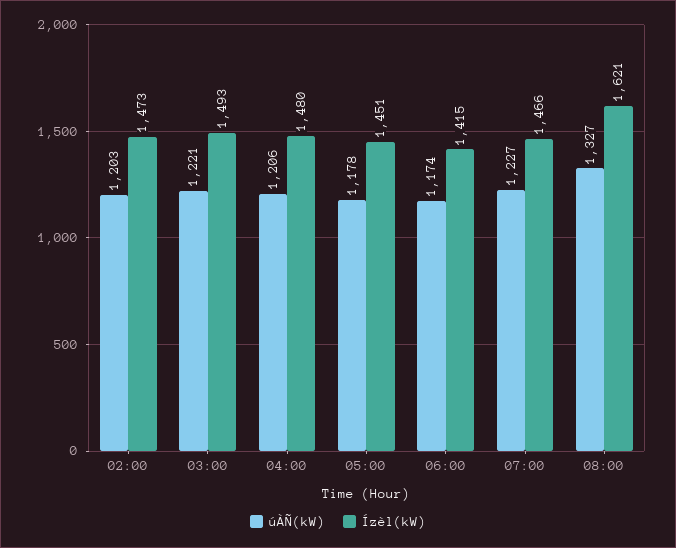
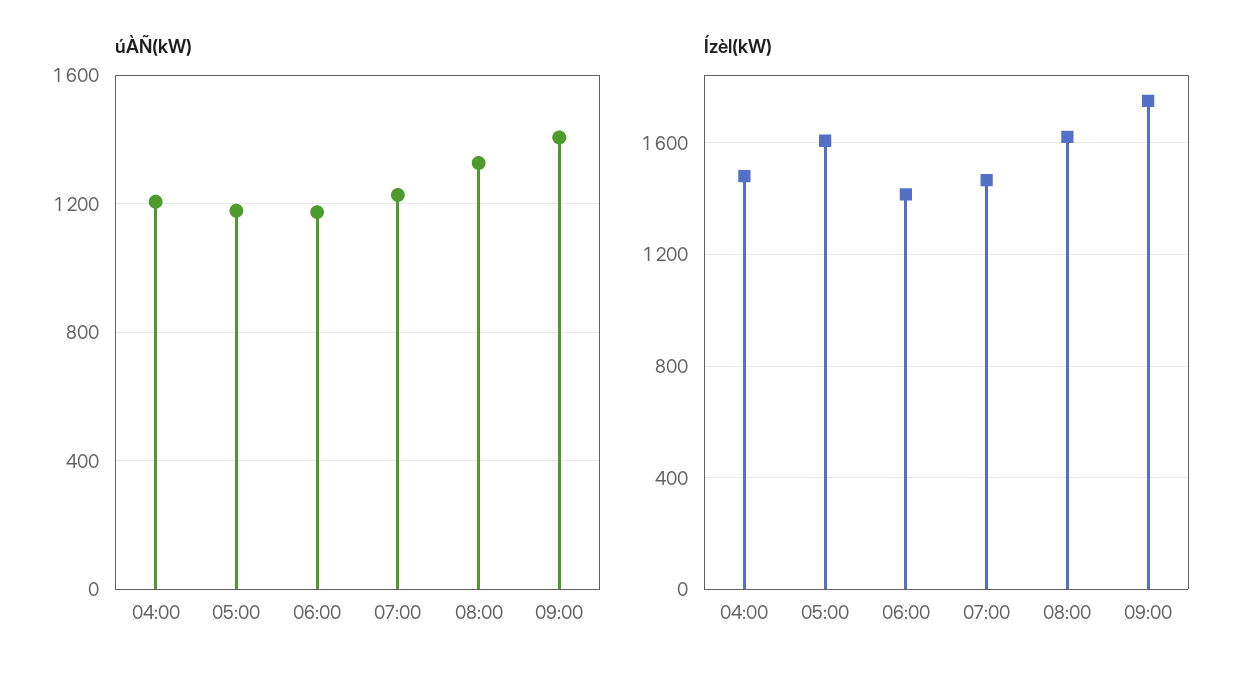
úÀÑ(kW), 02:00: 1203 -> none
Ízèl(kW), 02:00: 1473 -> none
úÀÑ(kW), 03:00: 1221 -> none
Ízèl(kW), 03:00: 1493 -> none
Ízèl(kW), 05:00: 1451 -> 1600
úÀÑ(kW), 09:00: none -> 1400
Ízèl(kW), 09:00: none -> 1750

